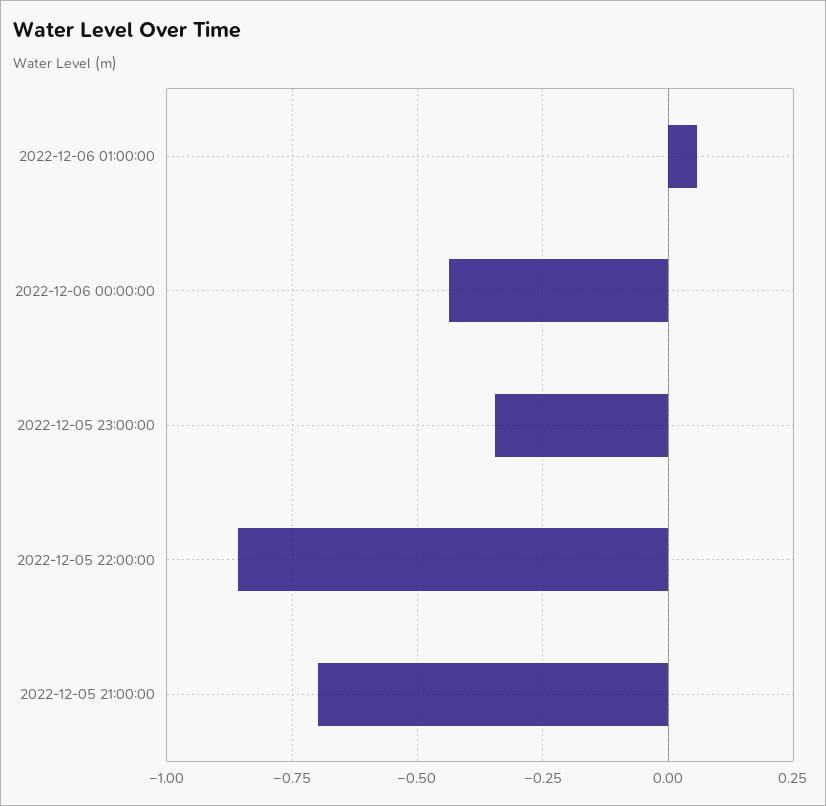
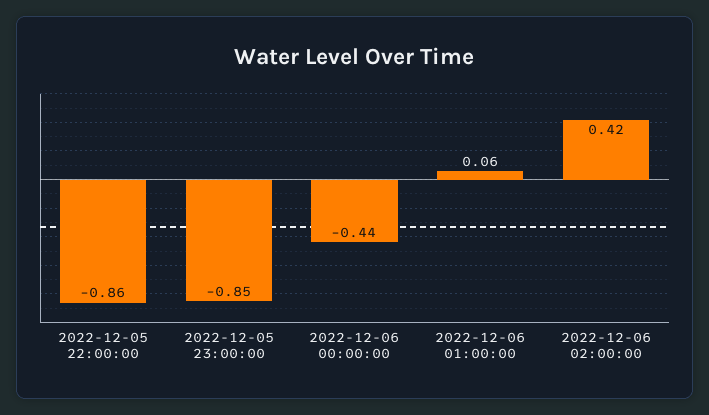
2022-12-05 23:00:00: -0.35 -> -0.85
2022-12-05 21:00:00: -0.7 -> none
2022-12-06 02:00:00: none -> 0.42

